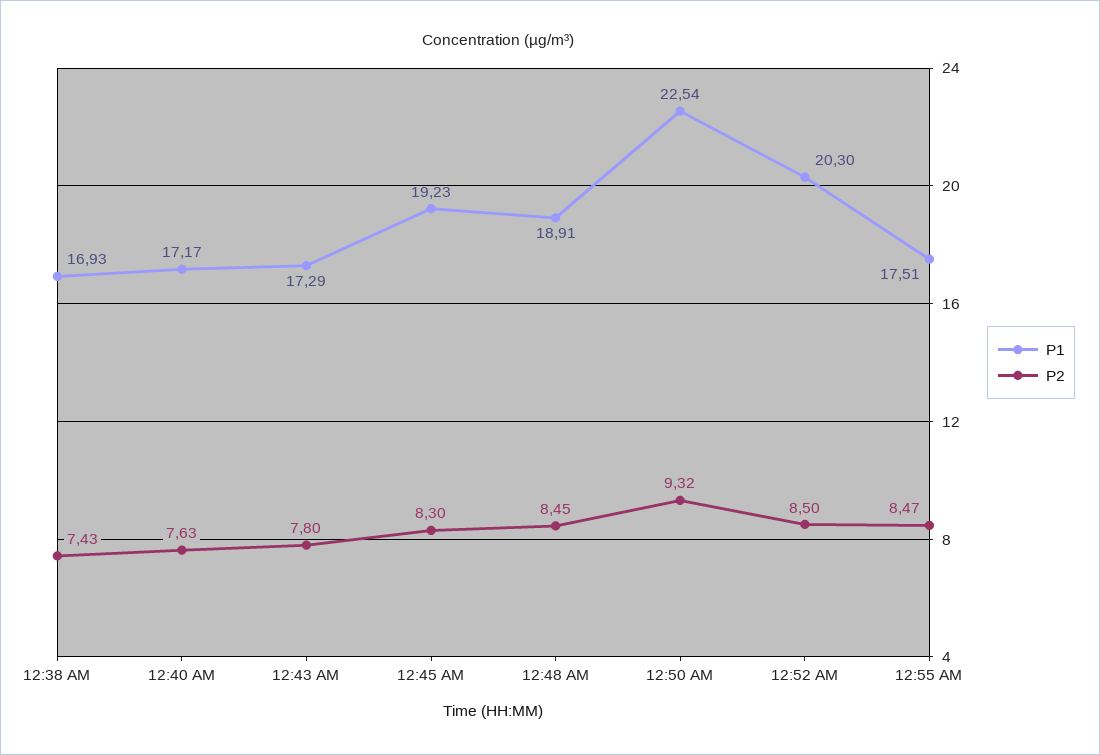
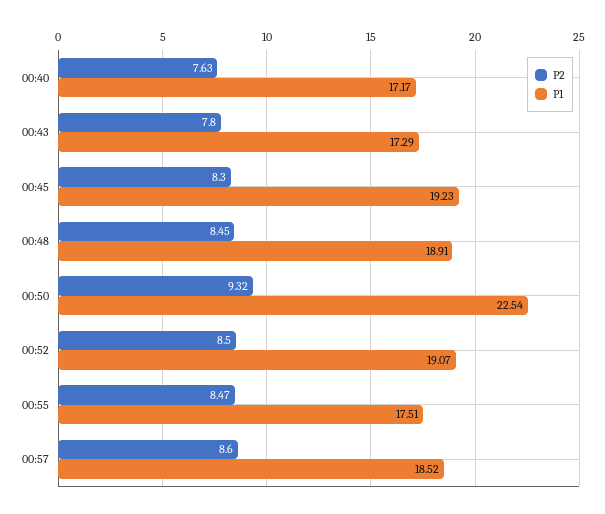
P1, 12:38 AM: 16.93 -> none
P2, 12:38 AM: 7.43 -> none
P1, 12:52 AM: 20.3 -> 19.07
P2, 00:57: none -> 8.6
P1, 00:57: none -> 18.52

